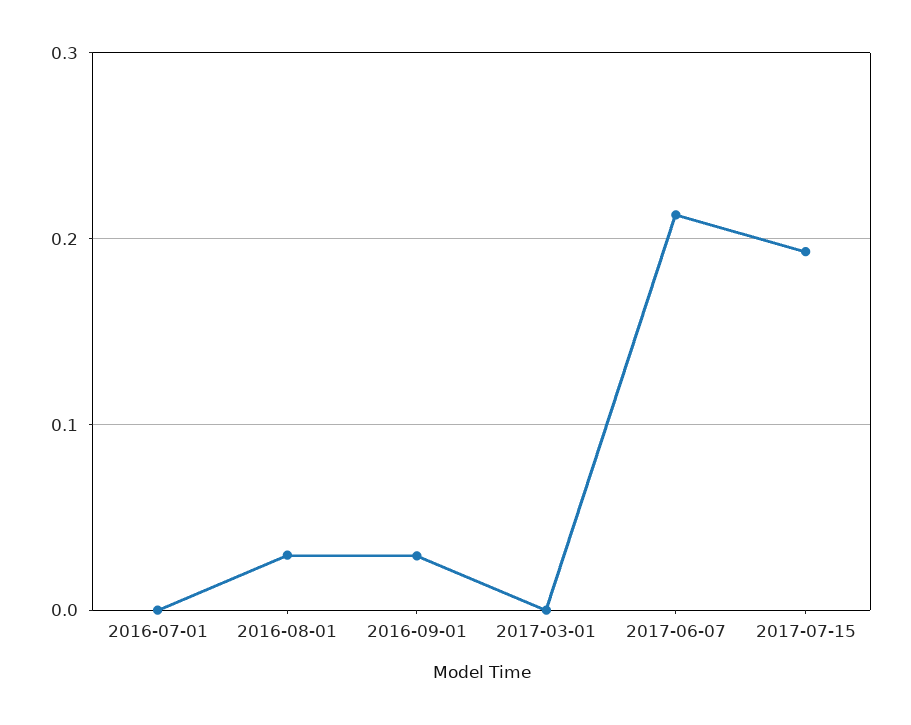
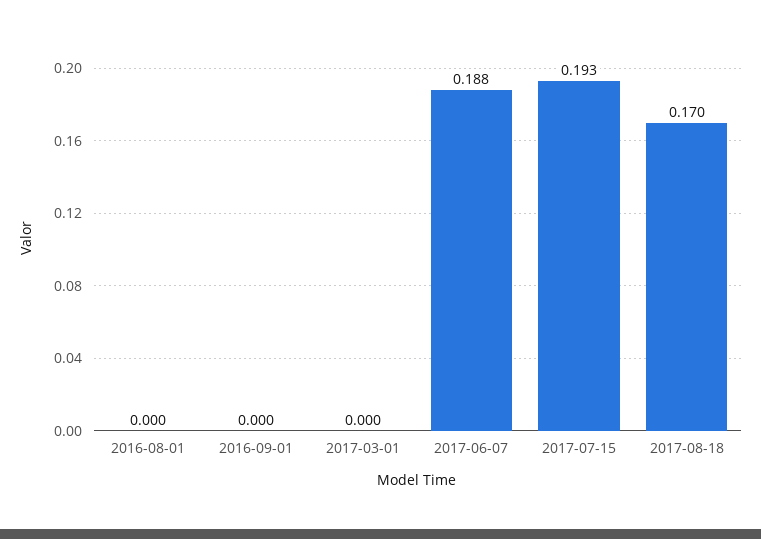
2016-07-01: 0 -> none
2016-08-01: 0.03 -> 0
2016-09-01: 0.03 -> 0
2017-06-07: 0.21 -> 0.188
2017-08-18: none -> 0.17

